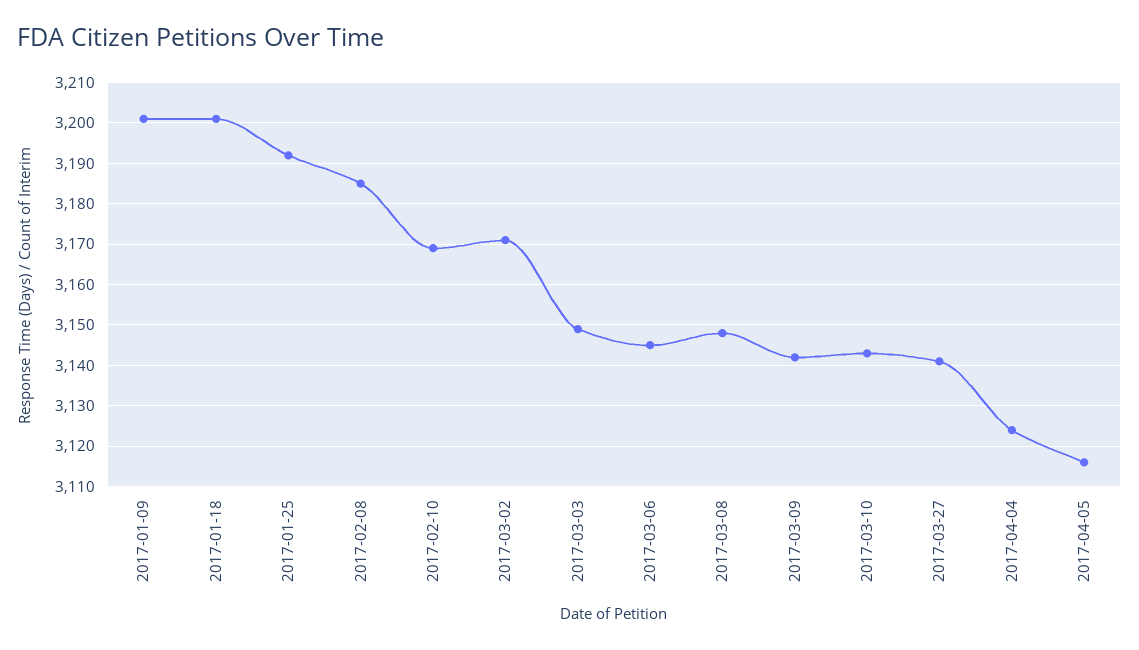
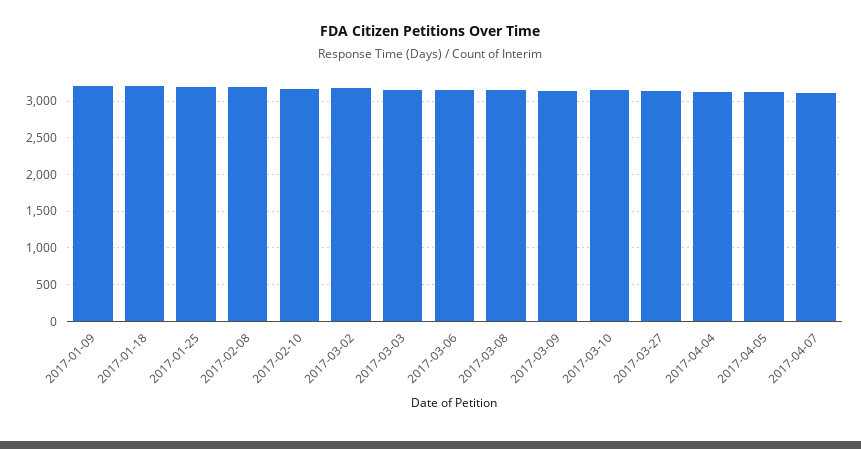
2017-04-07: none -> 3100

